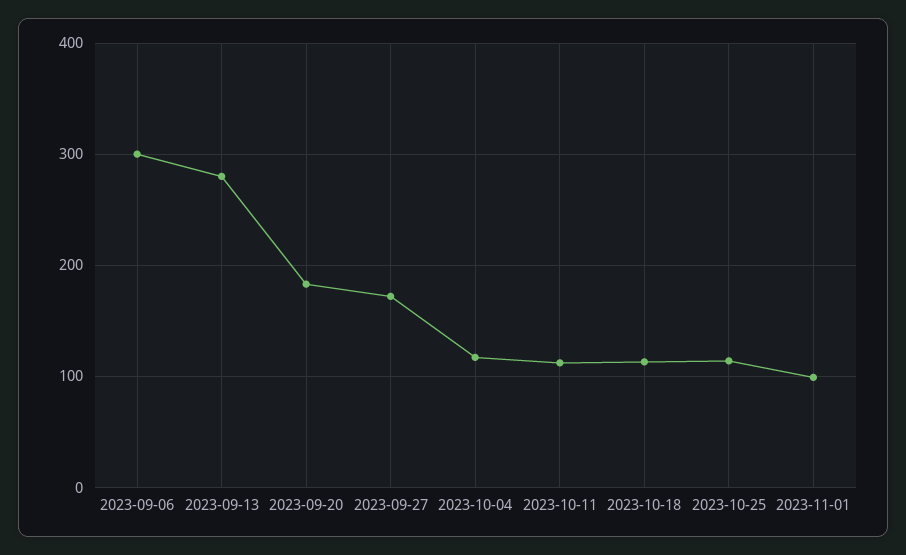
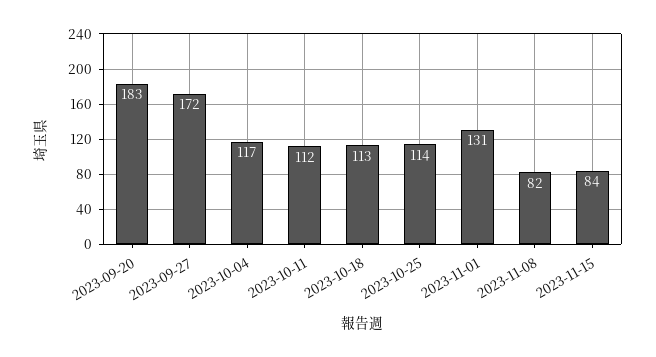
2023-09-06: 300 -> none
2023-09-13: 280 -> none
2023-11-01: 100 -> 131
2023-11-08: none -> 82
2023-11-15: none -> 84

